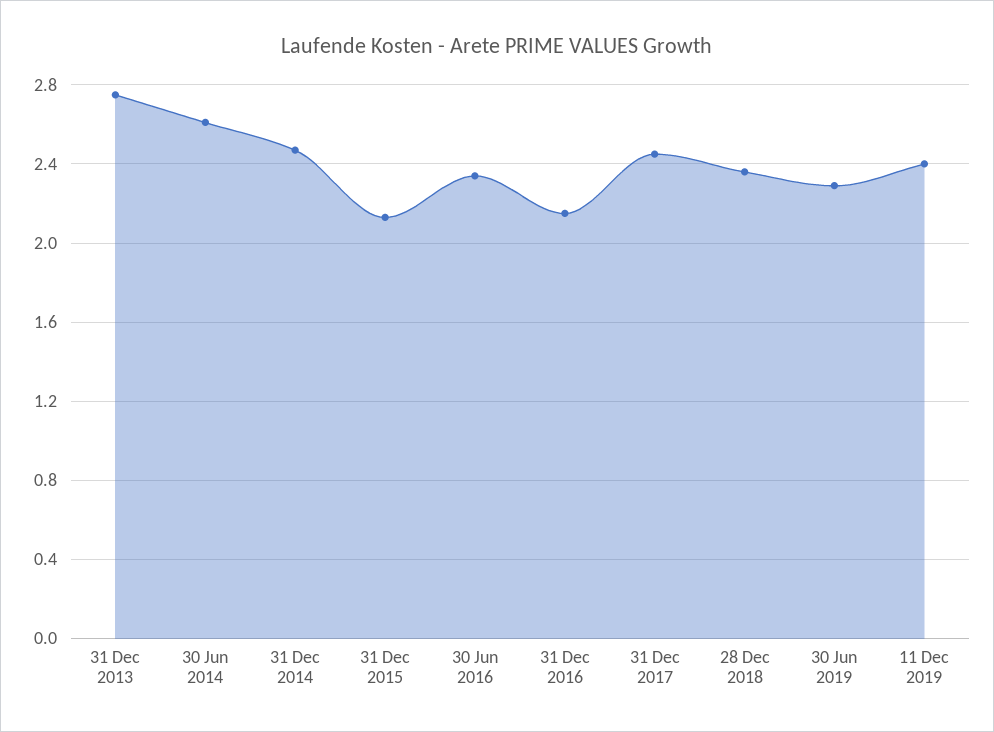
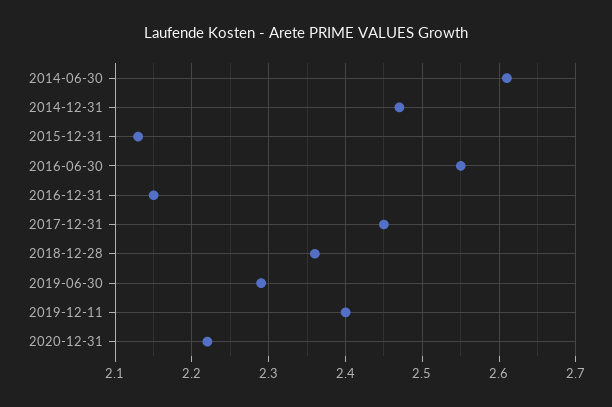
31 Dec 2013: 2.75 -> none
30 Jun 2016: 2.35 -> 2.55
2020-12-31: none -> 2.22

